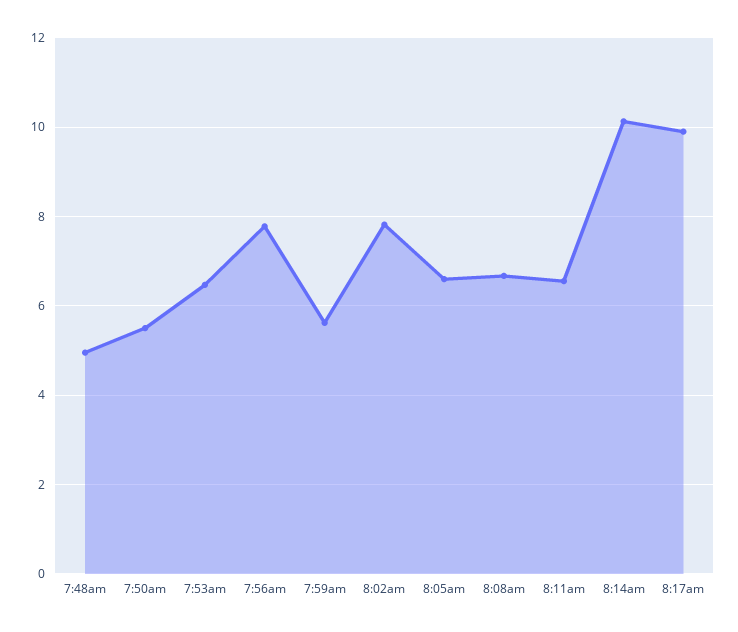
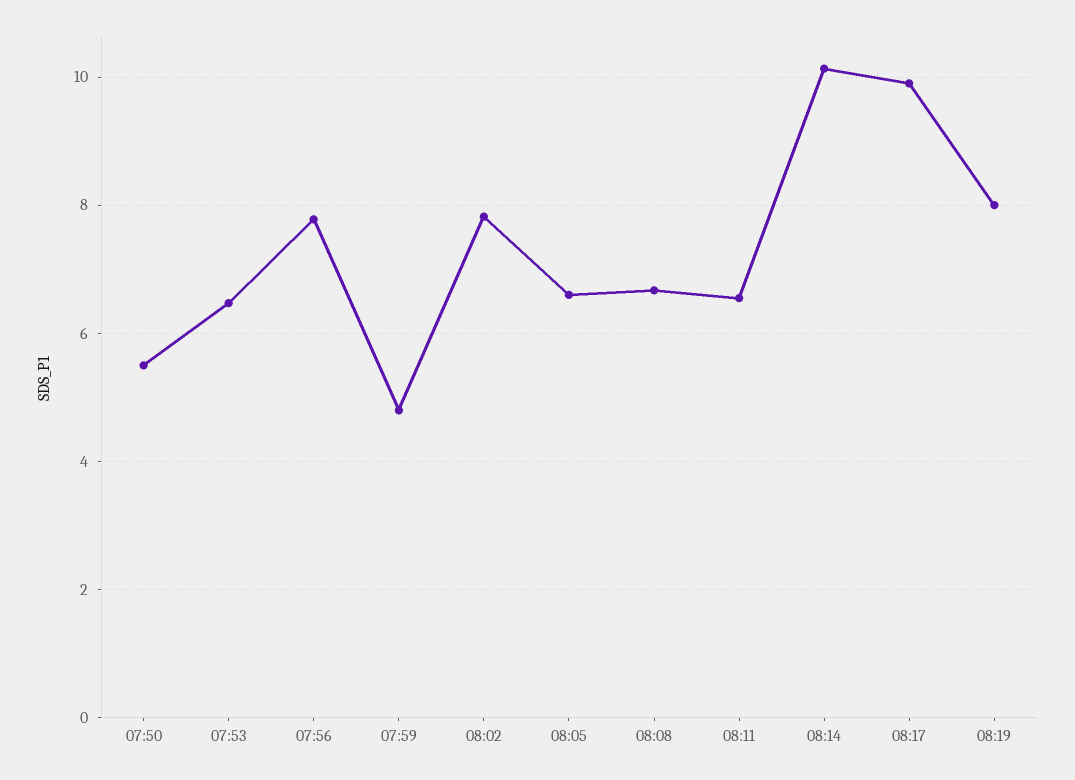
7:48am: 5 -> none
7:59am: 5.6 -> 4.8
08:19: none -> 8

